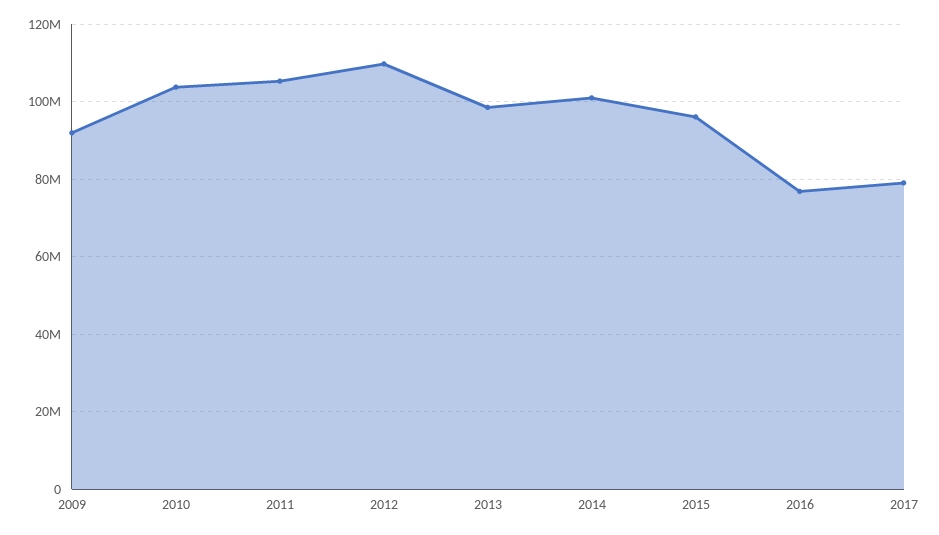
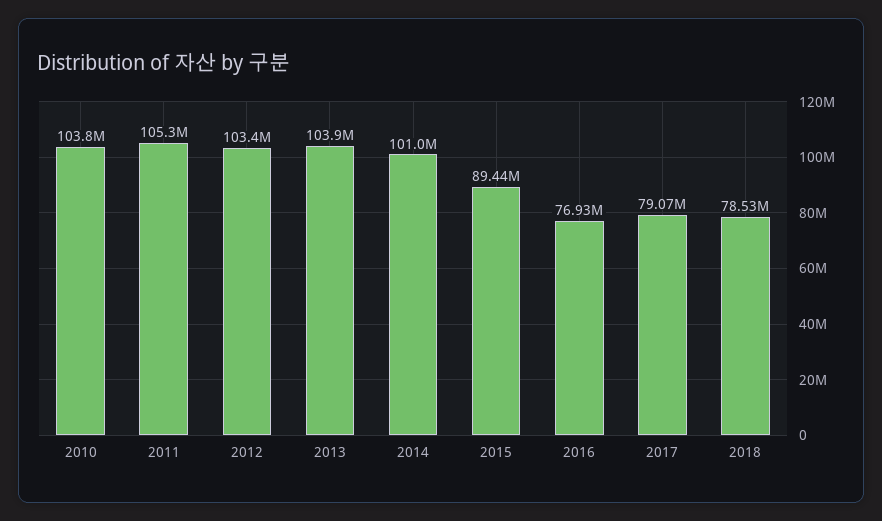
2009: 92000000 -> none
2012: 110000000 -> 103400000
2013: 98000000 -> 103900000
2015: 96000000 -> 89440000
2018: none -> 78530000

